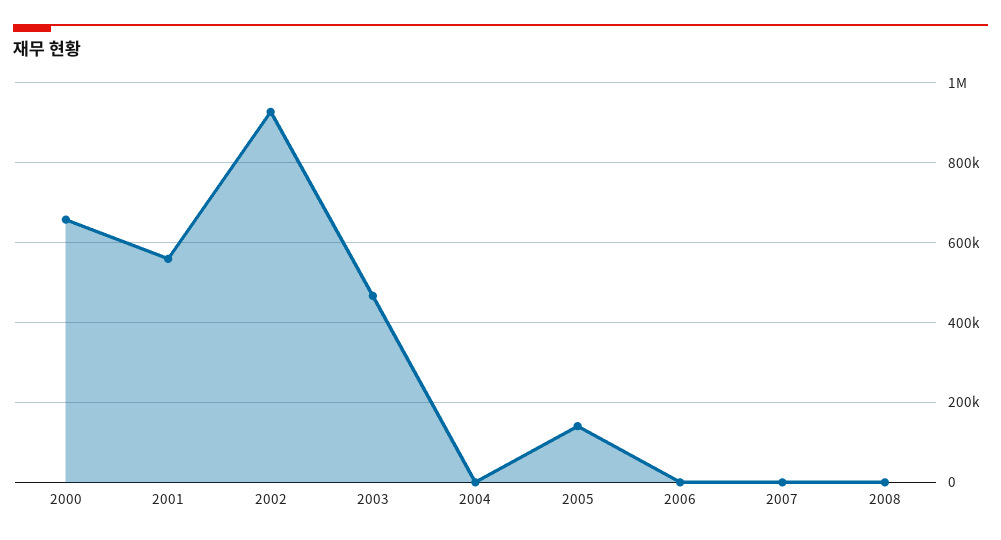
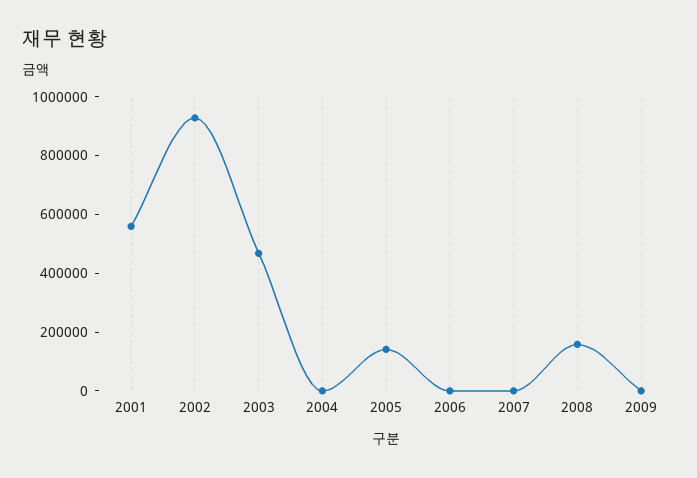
2000: 660000 -> none
2008: 0 -> 150000
2009: none -> 0

